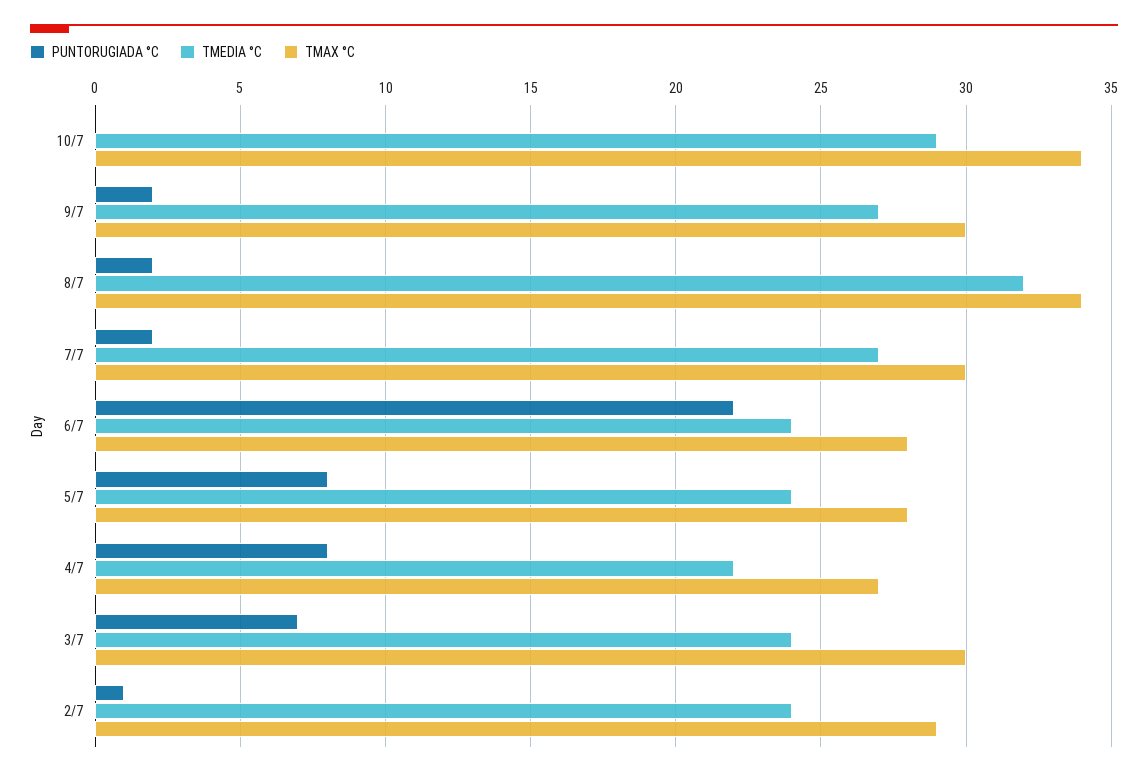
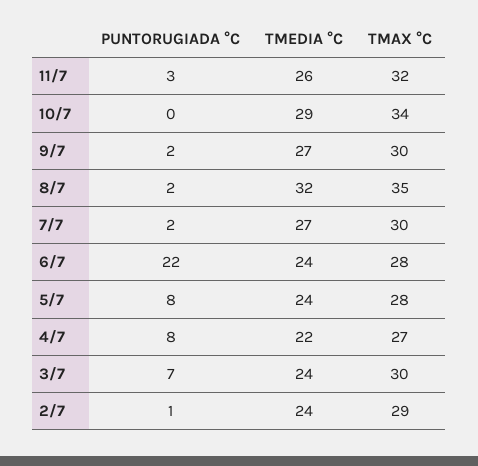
TMAX °C, 8/7: 34 -> 35
PUNTORUGIADA °C, 11/7: none -> 3
TMEDIA °C, 11/7: none -> 26
TMAX °C, 11/7: none -> 32

